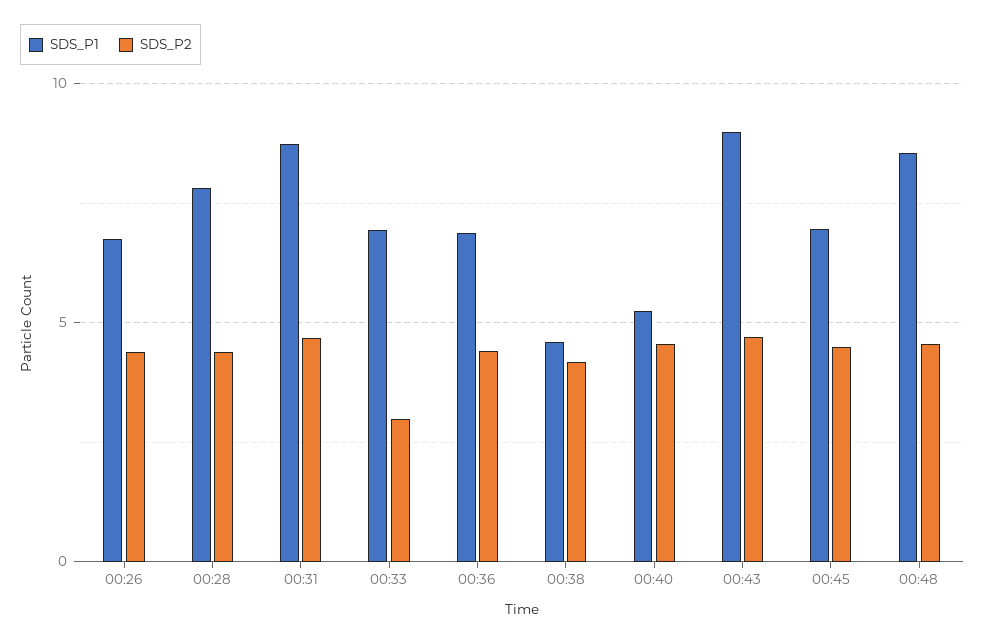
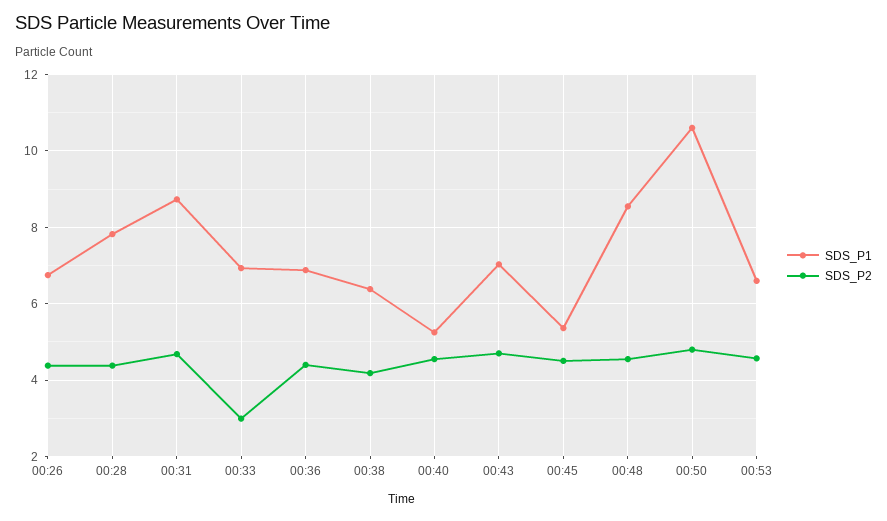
SDS_P1, 00:38: 4.5 -> 6.4
SDS_P1, 00:43: 9 -> 7
SDS_P1, 00:45: 7 -> 5.4
SDS_P1, 00:50: none -> 10.6
SDS_P2, 00:50: none -> 4.8
SDS_P1, 00:53: none -> 6.6
SDS_P2, 00:53: none -> 4.6

